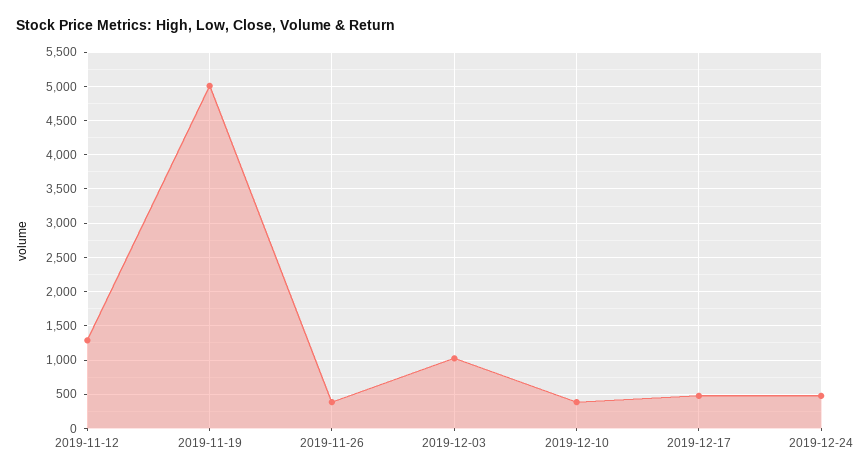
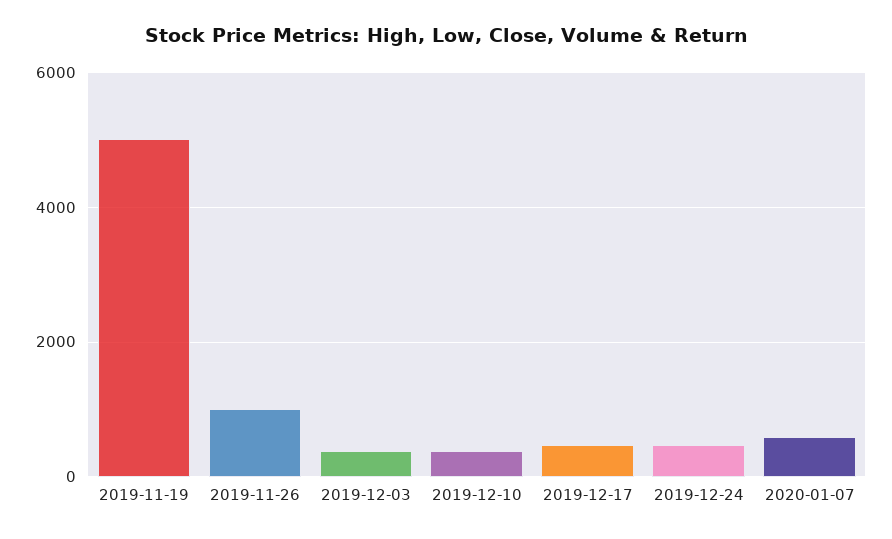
2019-11-12: 1300 -> none
2019-11-26: 400 -> 1000
2019-12-03: 1000 -> 400
2020-01-07: none -> 600

